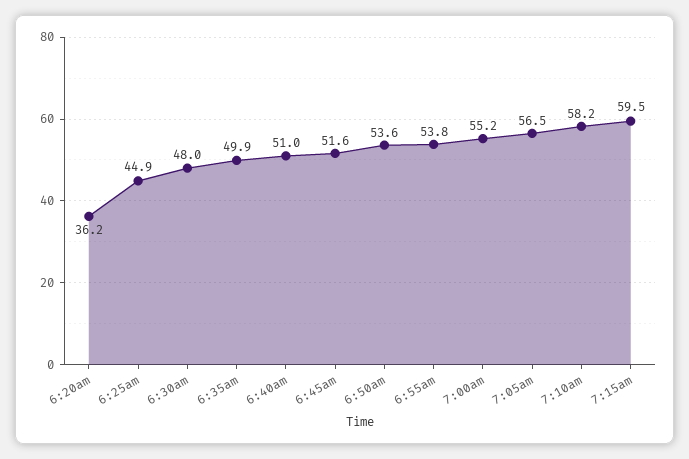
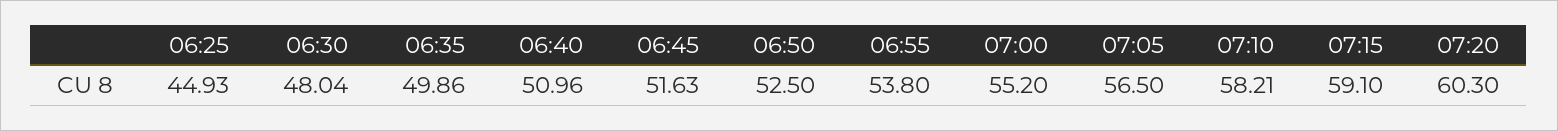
6:20am: 36.2 -> none
6:50am: 53.6 -> 52.5
7:15am: 59.5 -> 59.1
07:20: none -> 60.3

